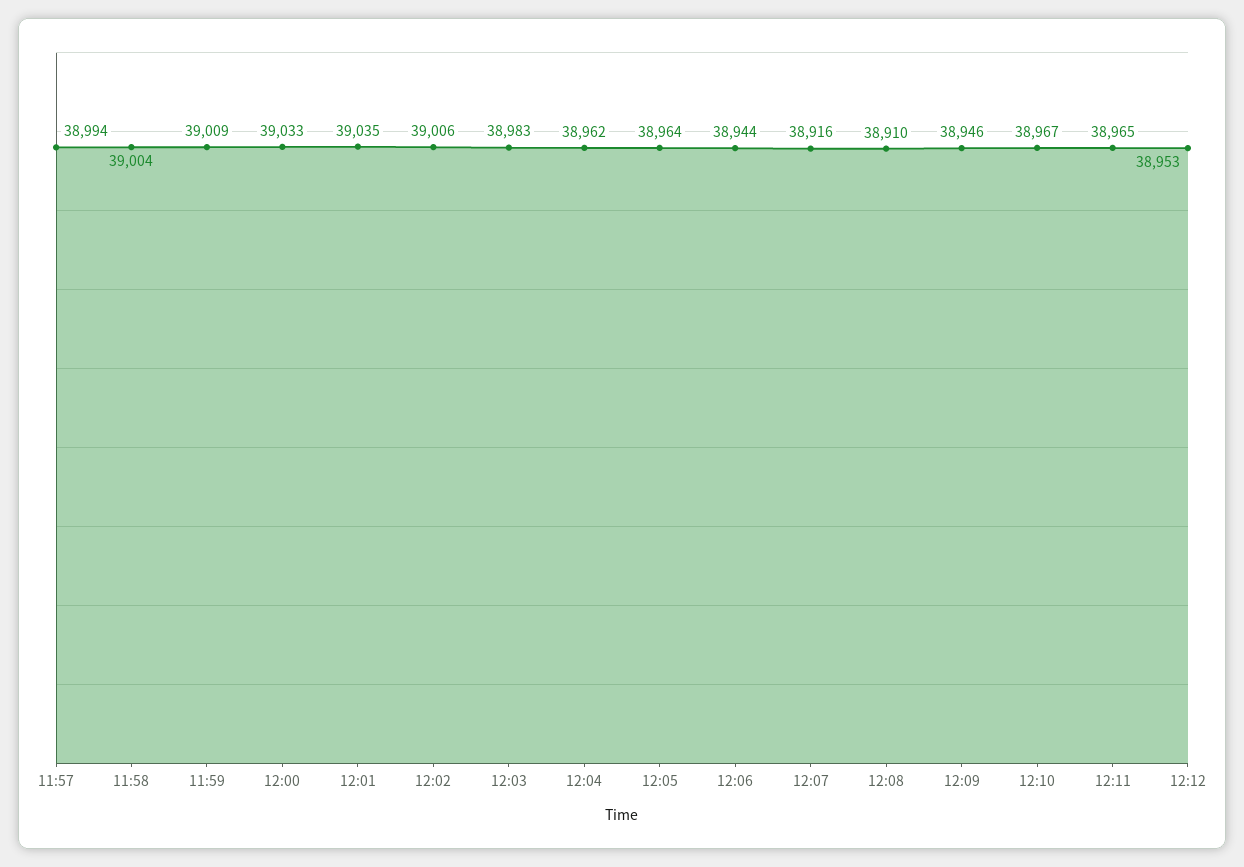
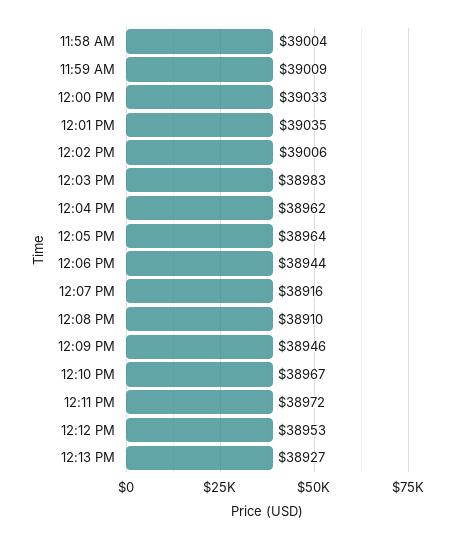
11:57: 38994 -> none
12:11: 38965 -> 38972
12:13 PM: none -> 38927

